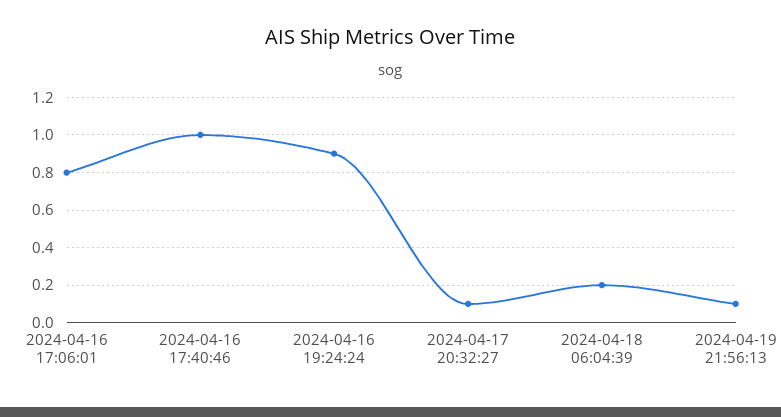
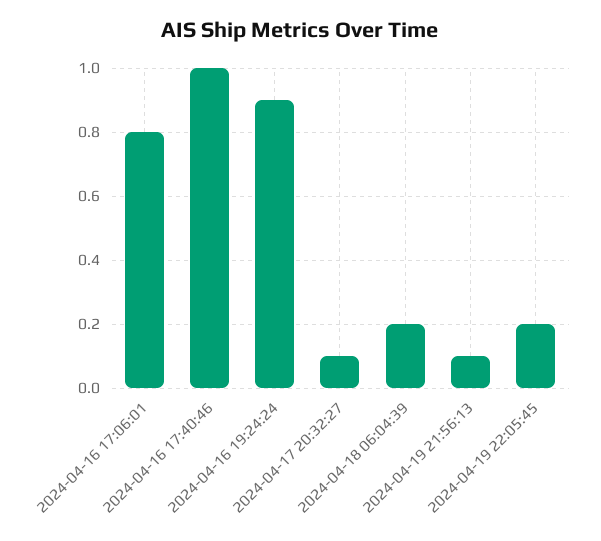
2024-04-19 22:05:45: none -> 0.2

